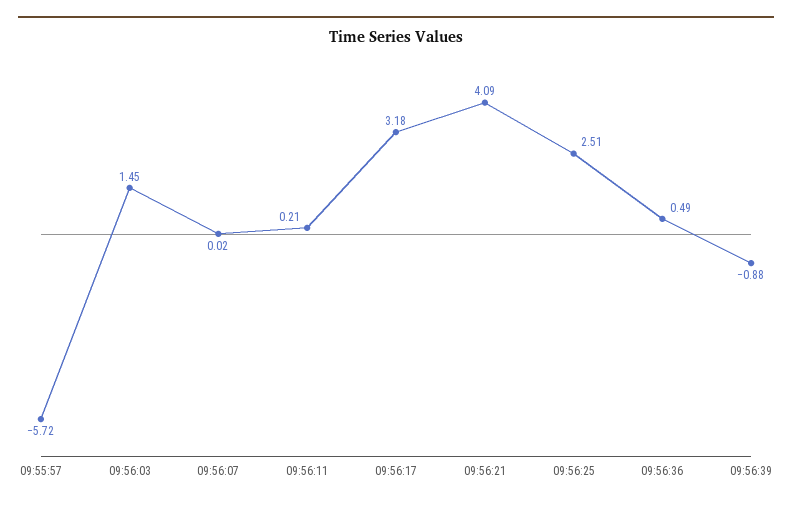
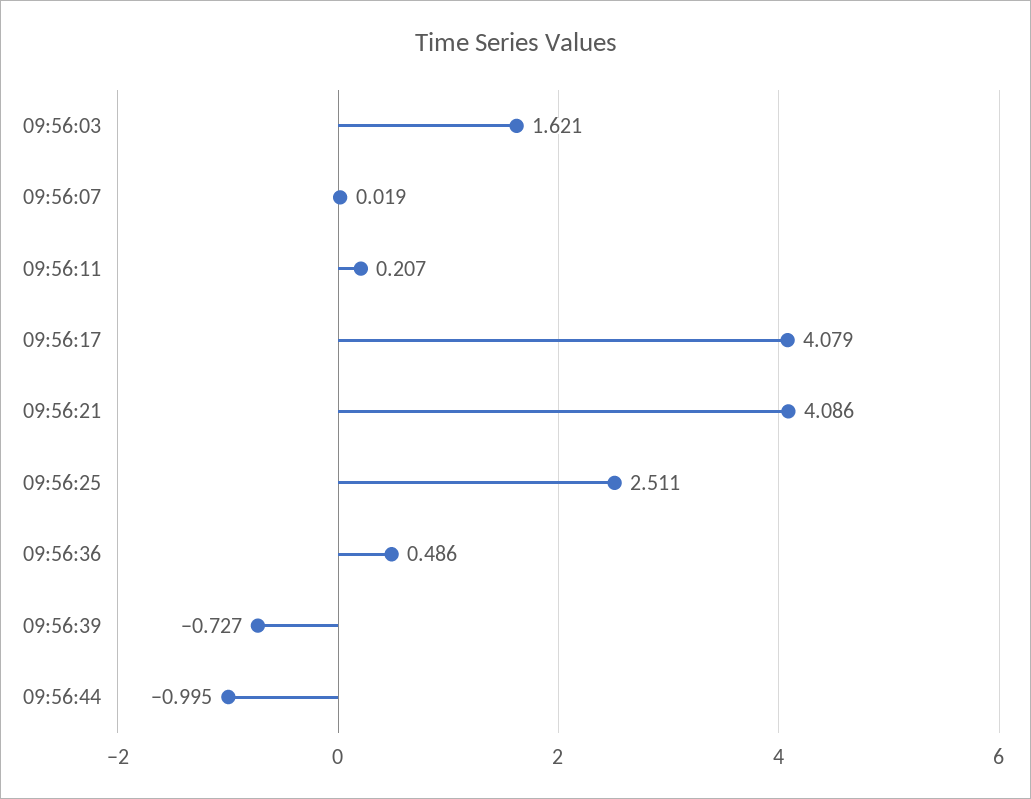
09:55:57: -5.72 -> none
09:56:03: 1.45 -> 1.621
09:56:17: 3.18 -> 4.079
09:56:39: -0.88 -> -0.727
09:56:44: none -> -0.995

